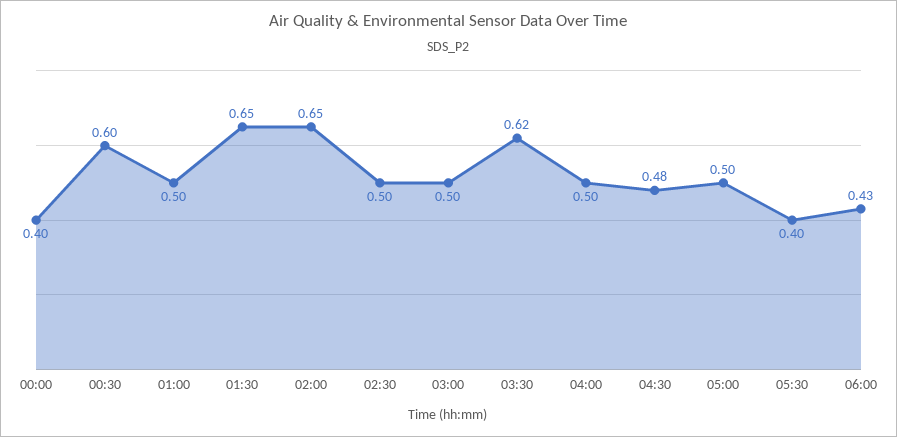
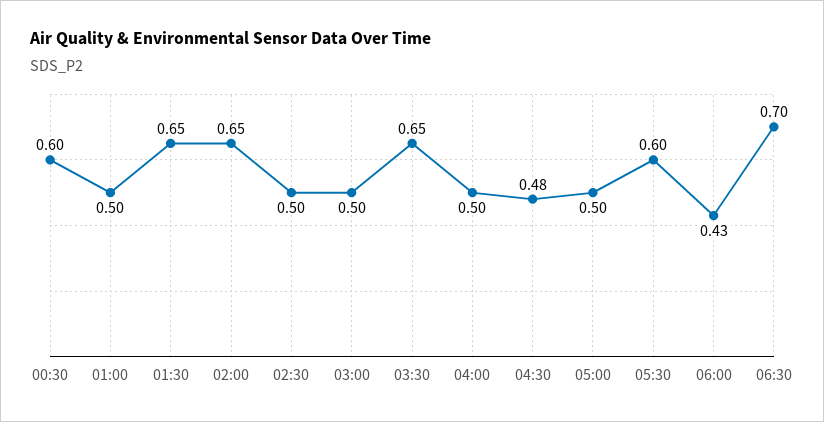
00:00: 0.4 -> none
03:30: 0.62 -> 0.65
05:30: 0.4 -> 0.6
06:30: none -> 0.7

